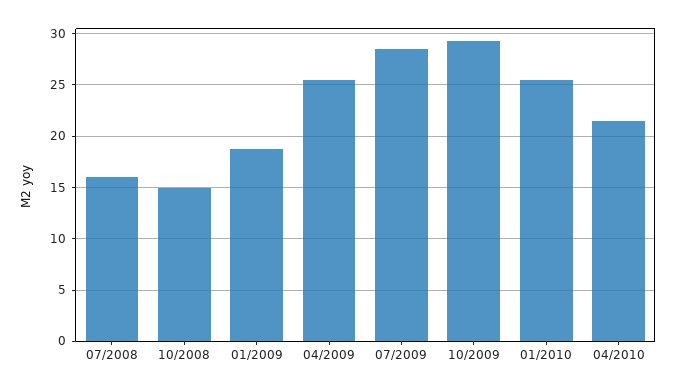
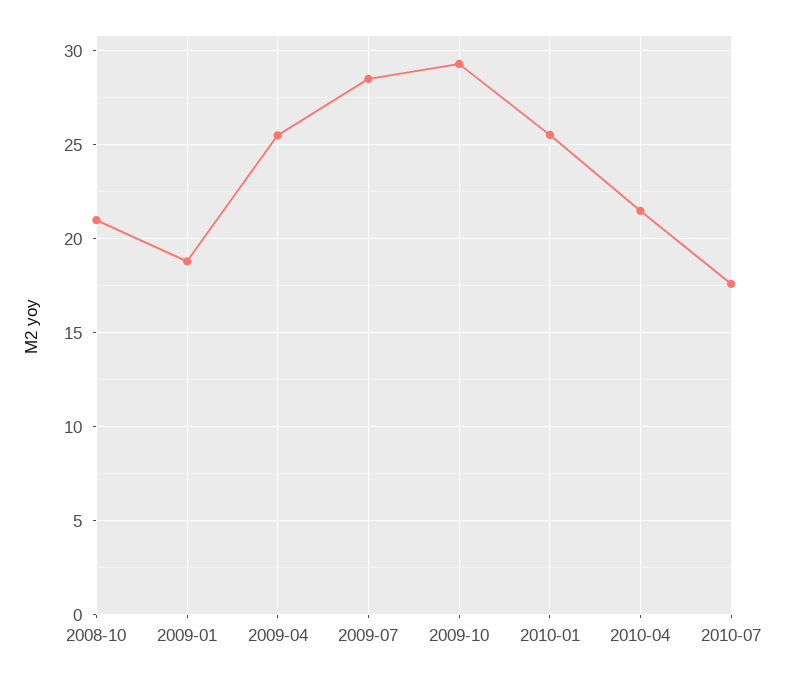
07/2008: 16 -> none
10/2008: 15 -> 21
2010-07: none -> 17.5

